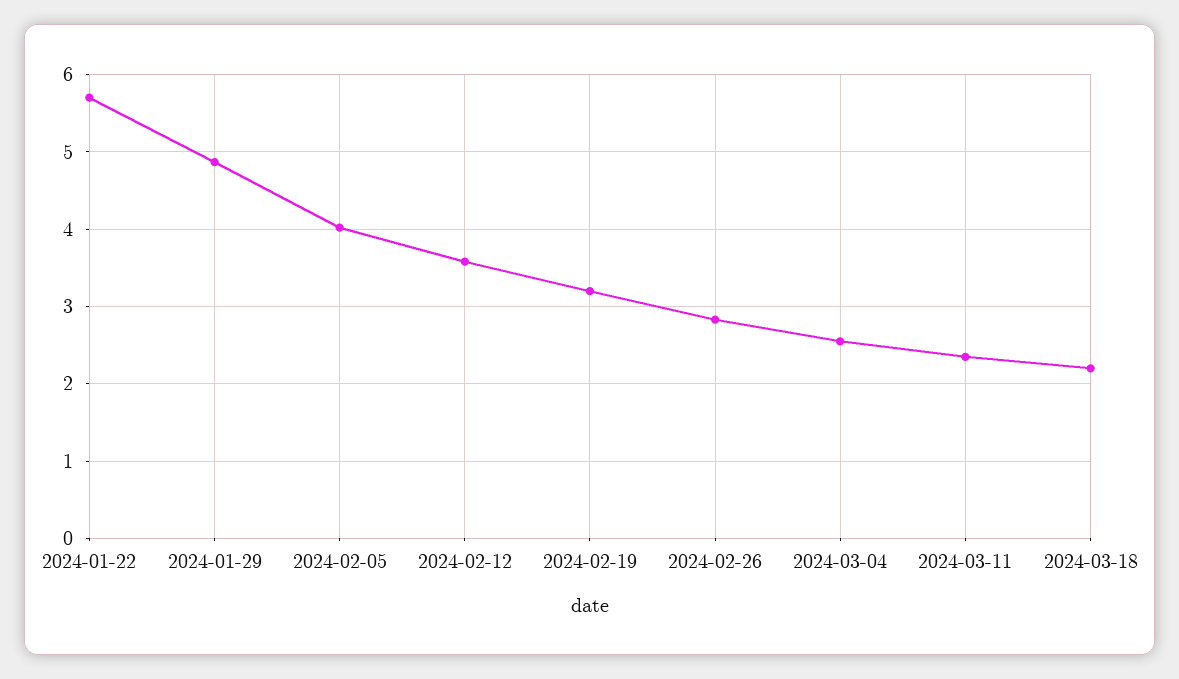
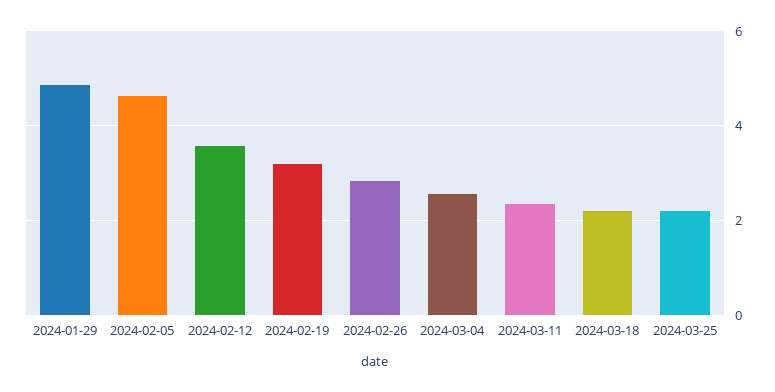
2024-01-22: 5.7 -> none
2024-02-05: 4 -> 4.6
2024-03-25: none -> 2.2

